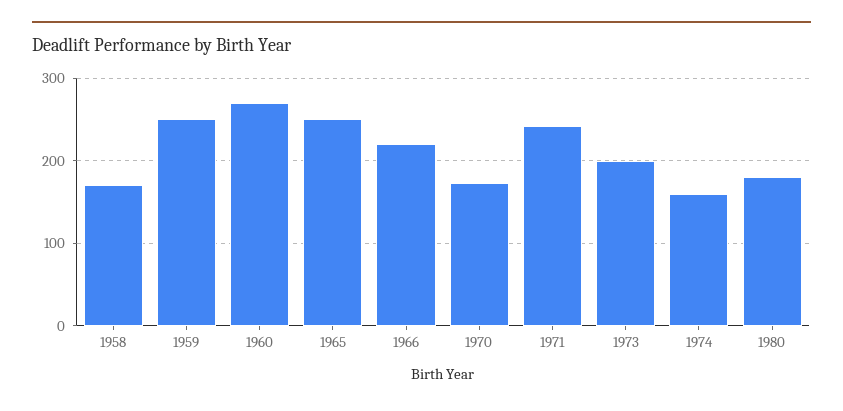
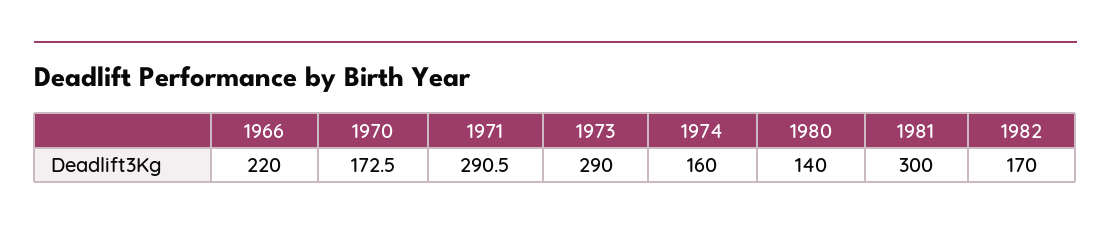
1958: 170 -> none
1959: 250 -> none
1960: 270 -> none
1965: 250 -> none
1971: 240 -> 290.5
1973: 200 -> 290
1980: 180 -> 140
1981: none -> 300
1982: none -> 170

